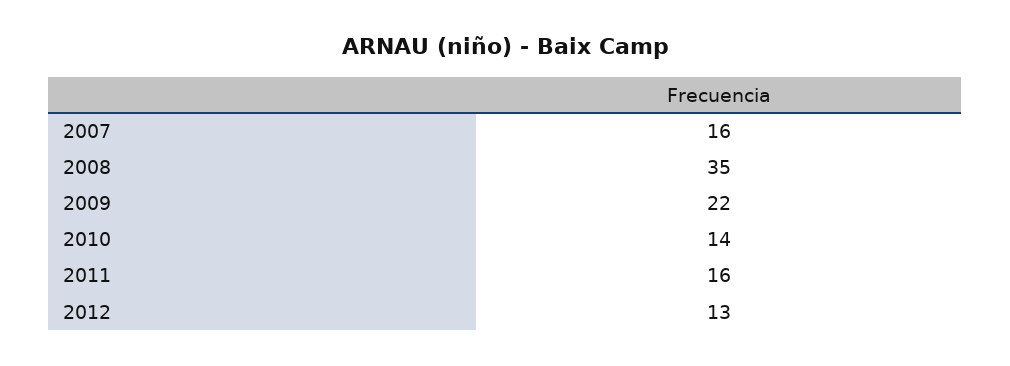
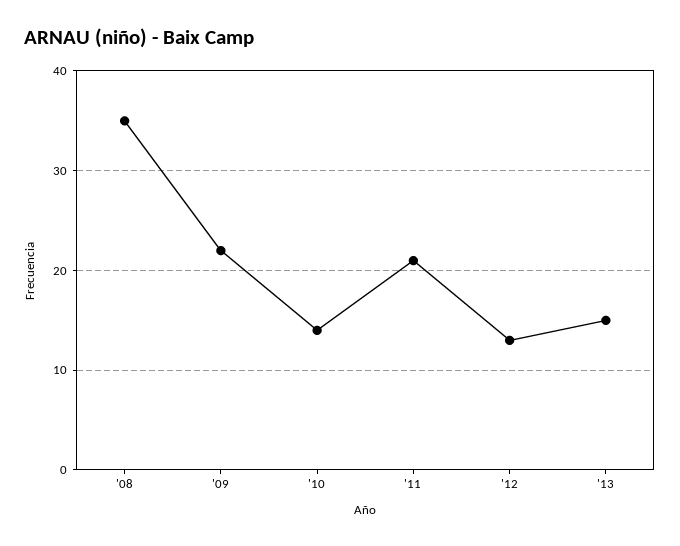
2007: 16 -> none
2011: 16 -> 21
'13: none -> 15

